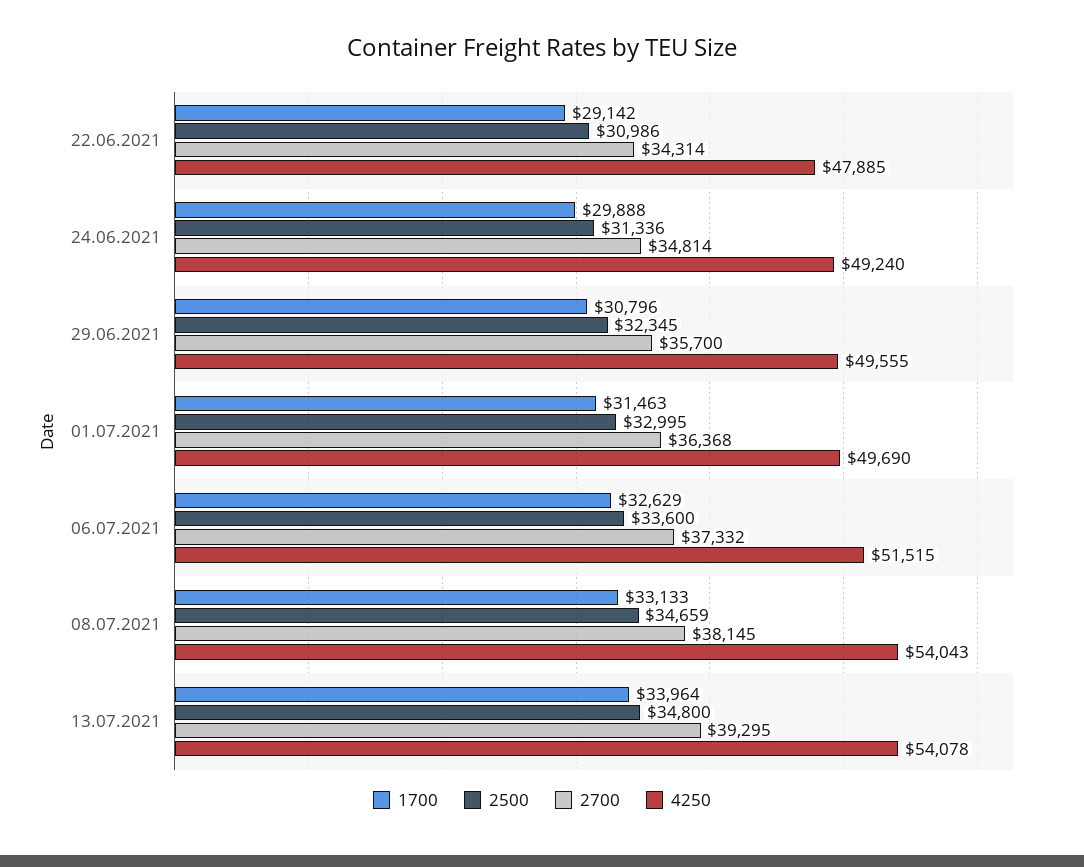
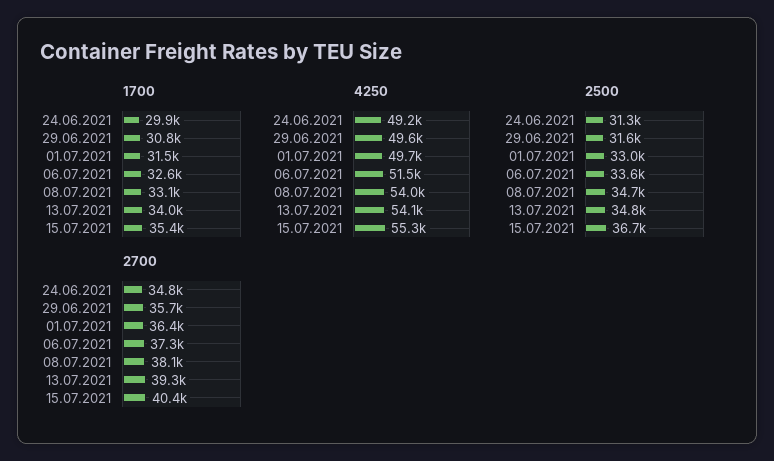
1700, 22.06.2021: 29142 -> none
2500, 22.06.2021: 30986 -> none
2700, 22.06.2021: 34314 -> none
4250, 22.06.2021: 47885 -> none
2500, 29.06.2021: 32345 -> 31600
1700, 15.07.2021: none -> 35400
4250, 15.07.2021: none -> 55300
2500, 15.07.2021: none -> 36700
2700, 15.07.2021: none -> 40400

